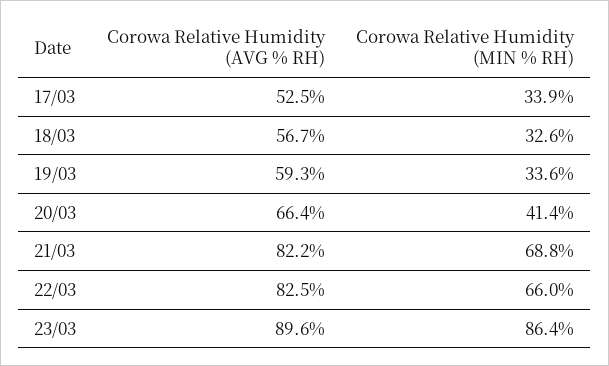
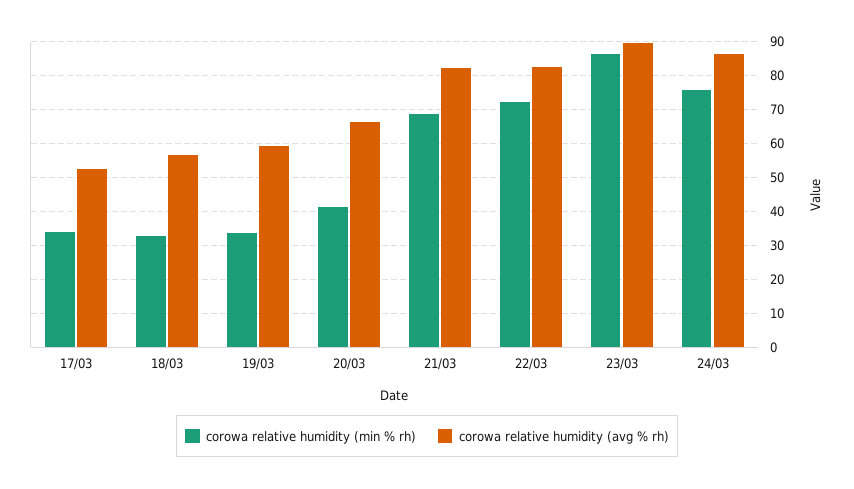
Corowa Relative Humidity (MIN % RH), 22/03: 66 -> 72
Corowa Relative Humidity (MIN % RH), 24/03: none -> 76
Corowa Relative Humidity (AVG % RH), 24/03: none -> 86

